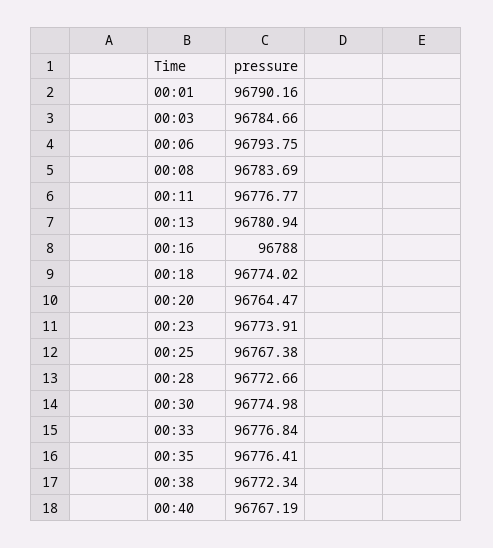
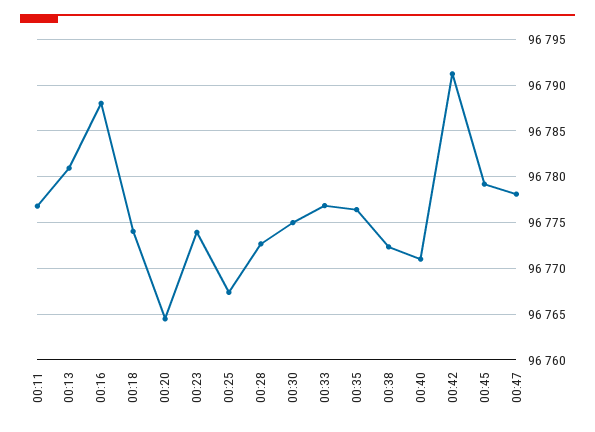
00:01: 96790.16 -> none
00:03: 96784.66 -> none
00:06: 96793.75 -> none
00:08: 96783.69 -> none
00:40: 96767.19 -> 96771
00:42: none -> 96791
00:45: none -> 96779
00:47: none -> 96778

